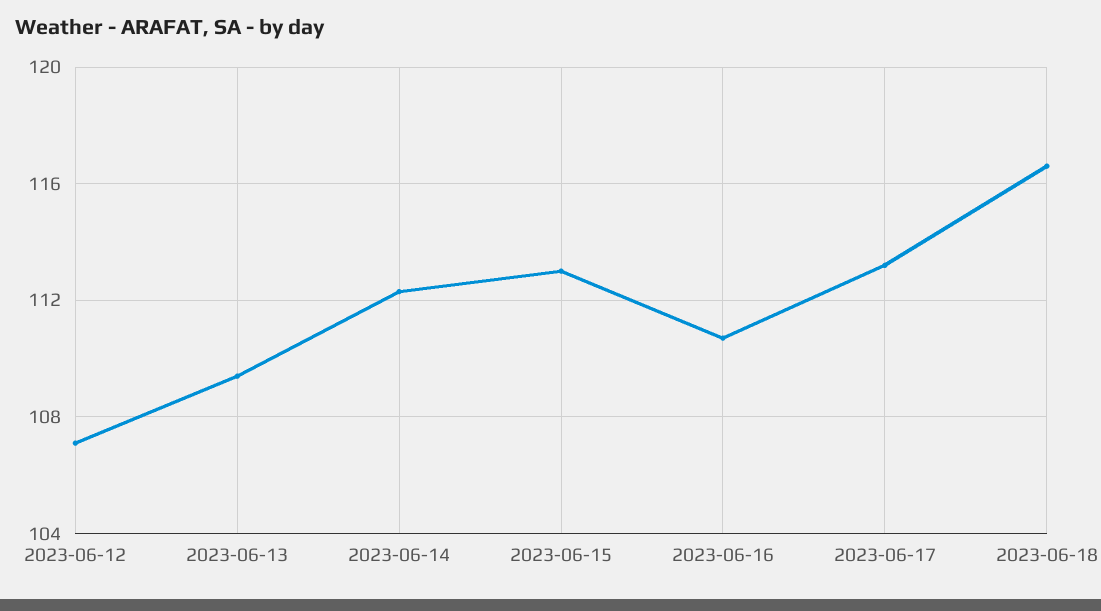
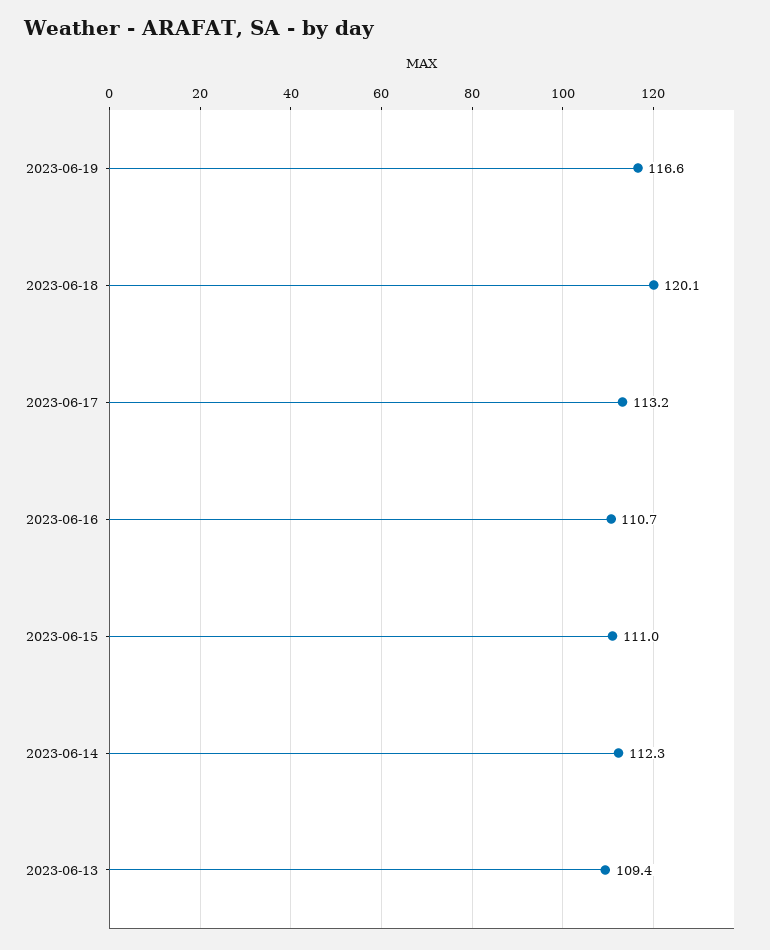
2023-06-12: 107 -> none
2023-06-15: 113 -> 111
2023-06-18: 116.5 -> 120.1
2023-06-19: none -> 116.6

